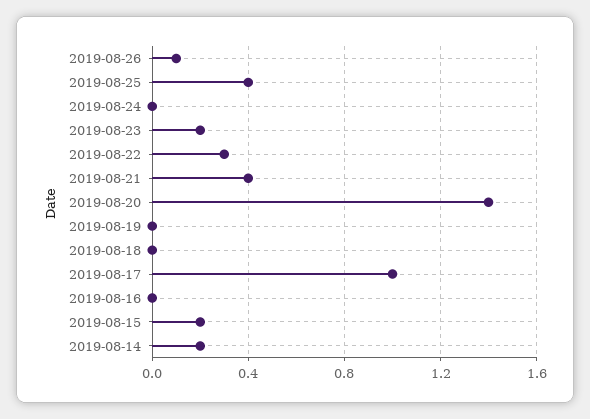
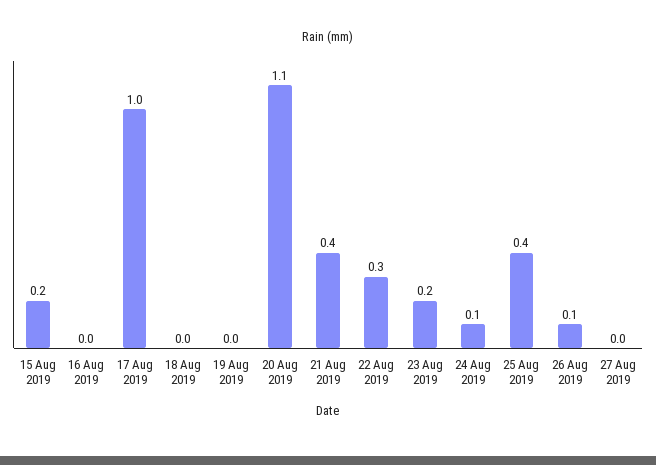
2019-08-24: 0 -> 0.1
2019-08-20: 1.4 -> 1.1
2019-08-14: 0.2 -> none
27 Aug 2019: none -> 0

